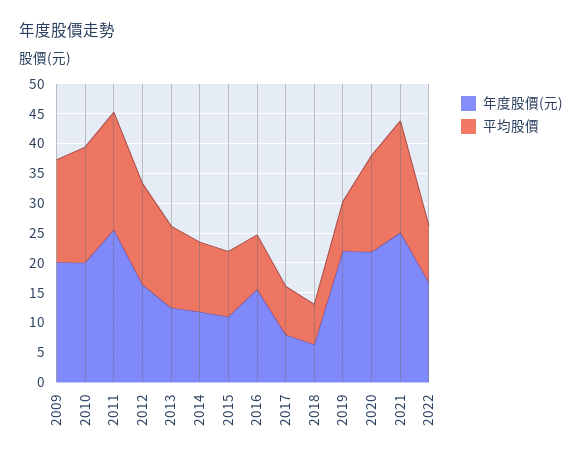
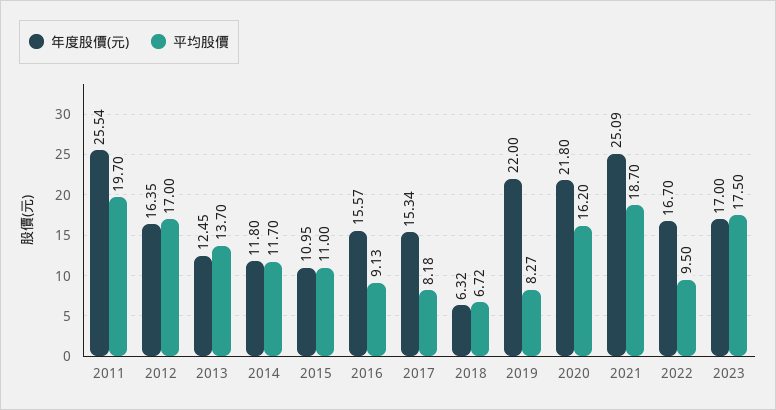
年度股價(元), 2009: 20 -> none
平均股價, 2009: 17.5 -> none
年度股價(元), 2010: 20 -> none
平均股價, 2010: 20 -> none
年度股價(元), 2017: 7.5 -> 15.34
年度股價(元), 2023: none -> 17
平均股價, 2023: none -> 17.5

